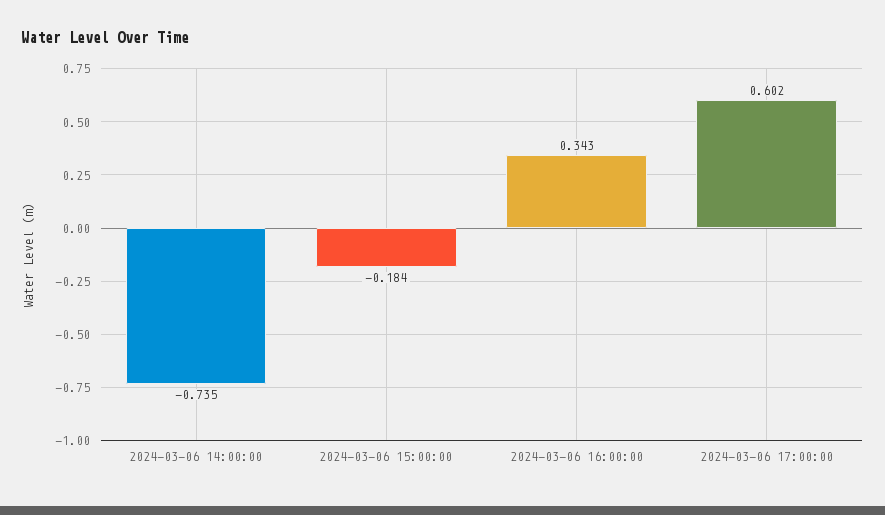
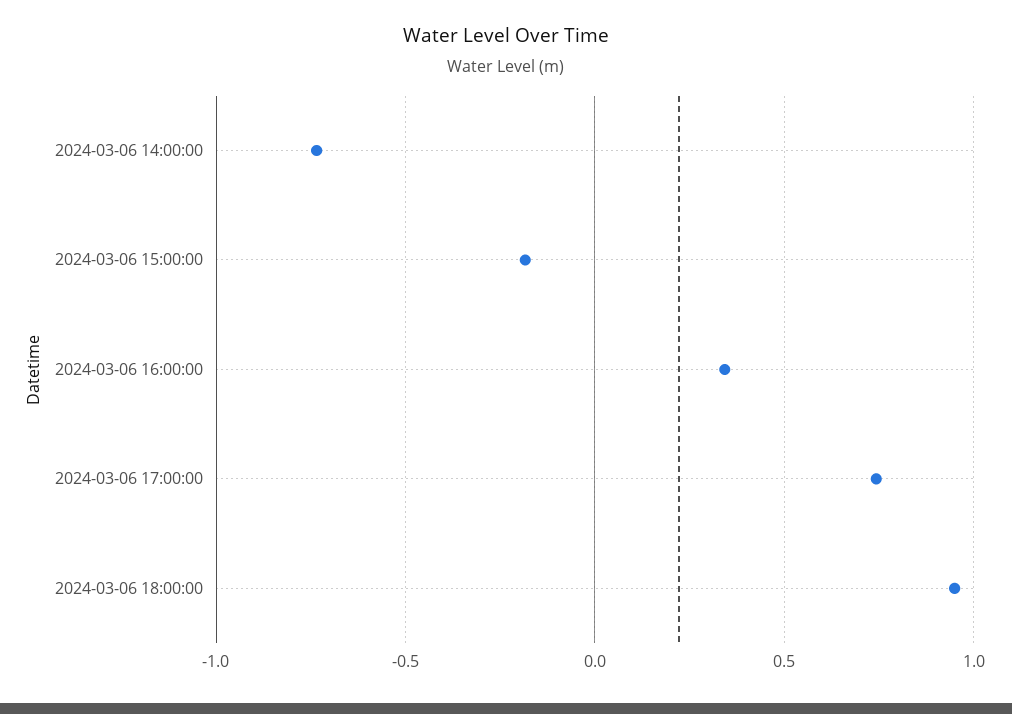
2024-03-06 17:00:00: 0.602 -> 0.75
2024-03-06 18:00:00: none -> 0.95

